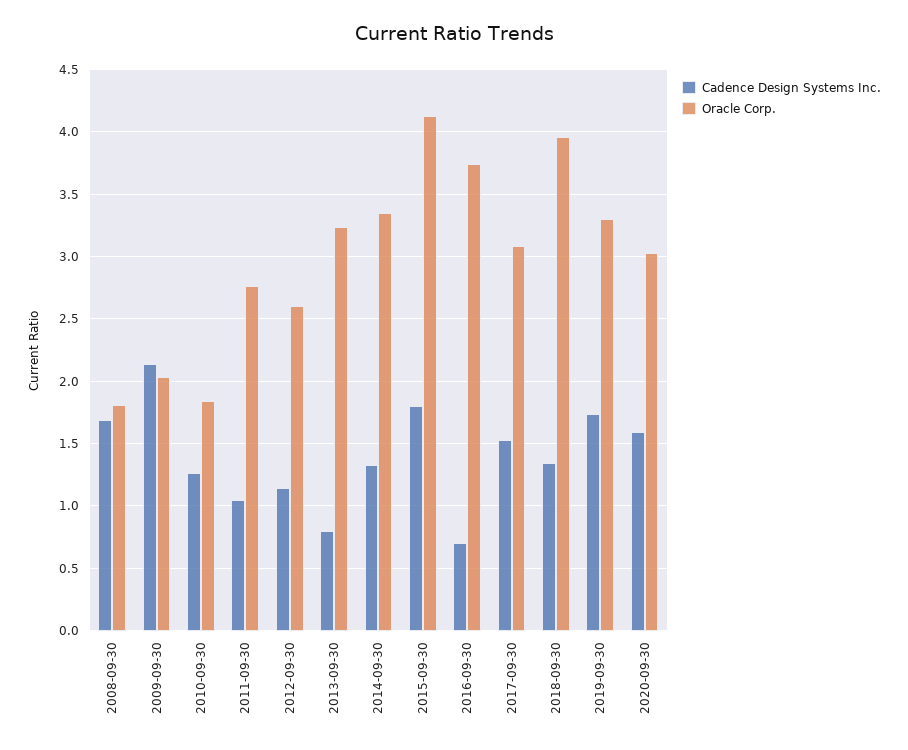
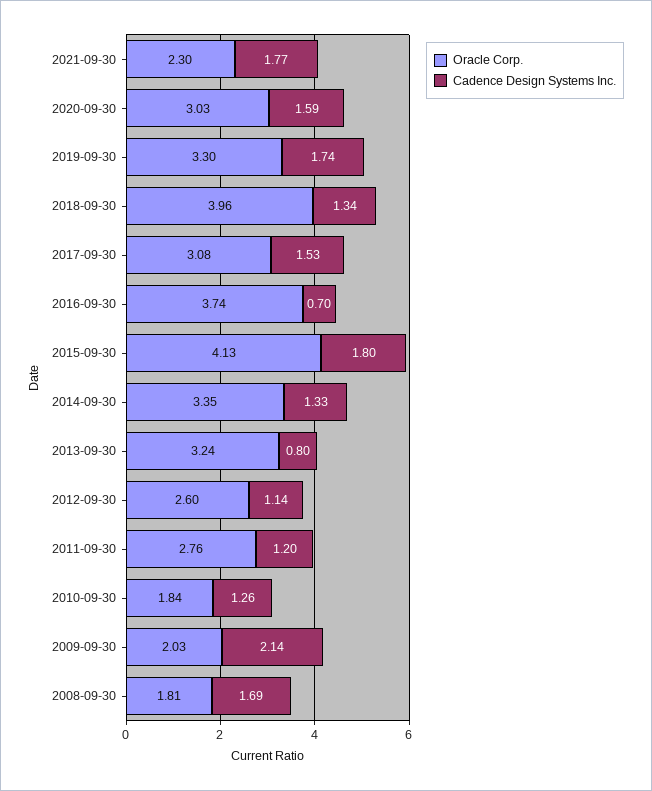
Cadence Design Systems Inc., 2011-09-30: 1.05 -> 1.2
Oracle Corp., 2021-09-30: none -> 2.3
Cadence Design Systems Inc., 2021-09-30: none -> 1.77

